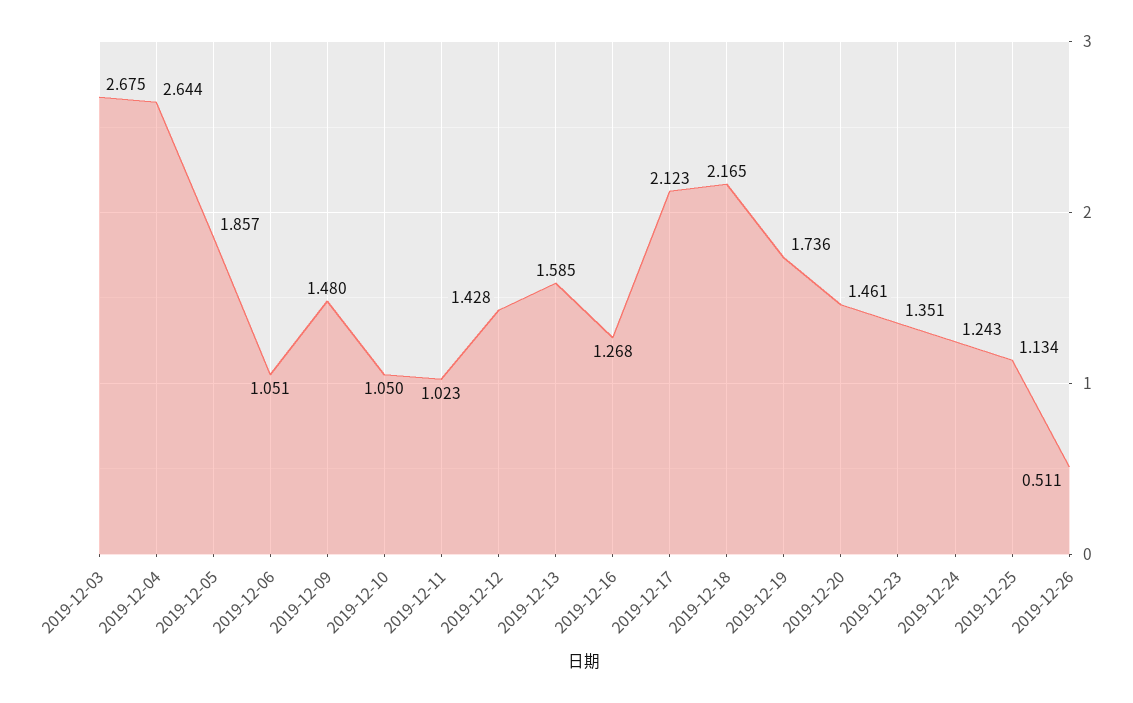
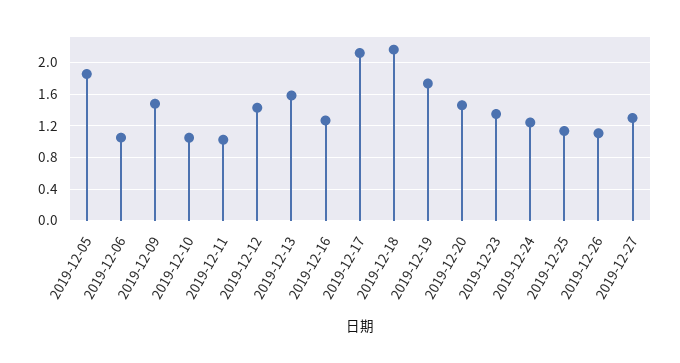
2019-12-03: 2.675 -> none
2019-12-04: 2.644 -> none
2019-12-26: 0.511 -> 1.1
2019-12-27: none -> 1.3

